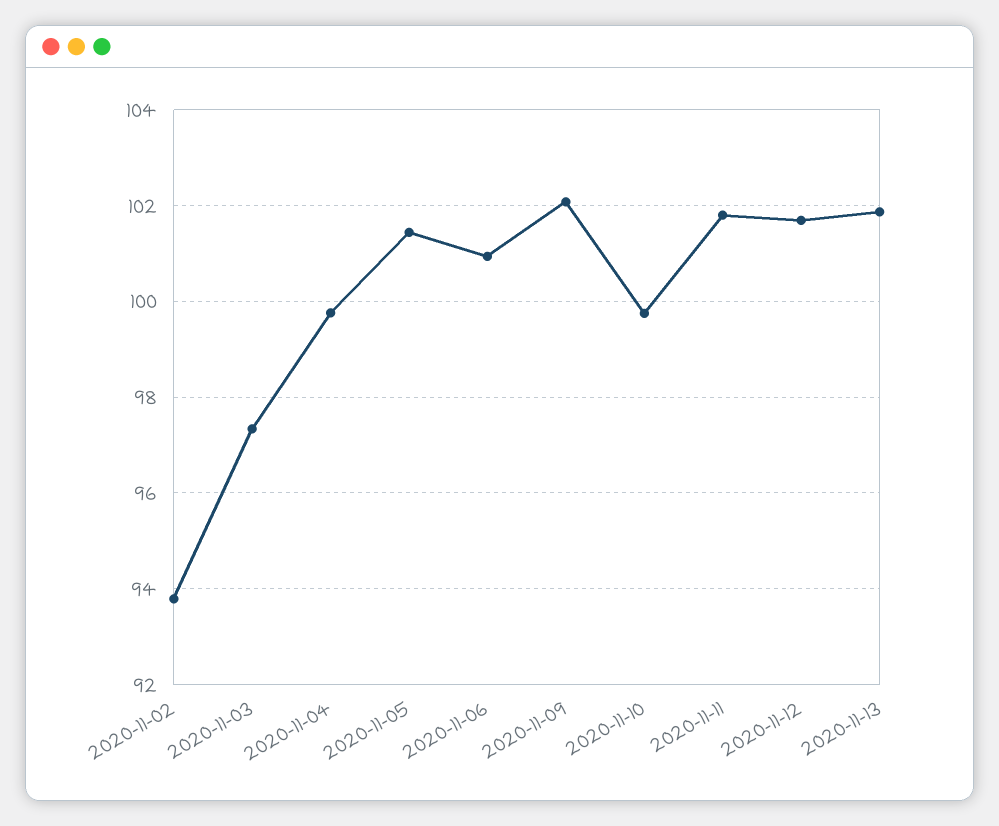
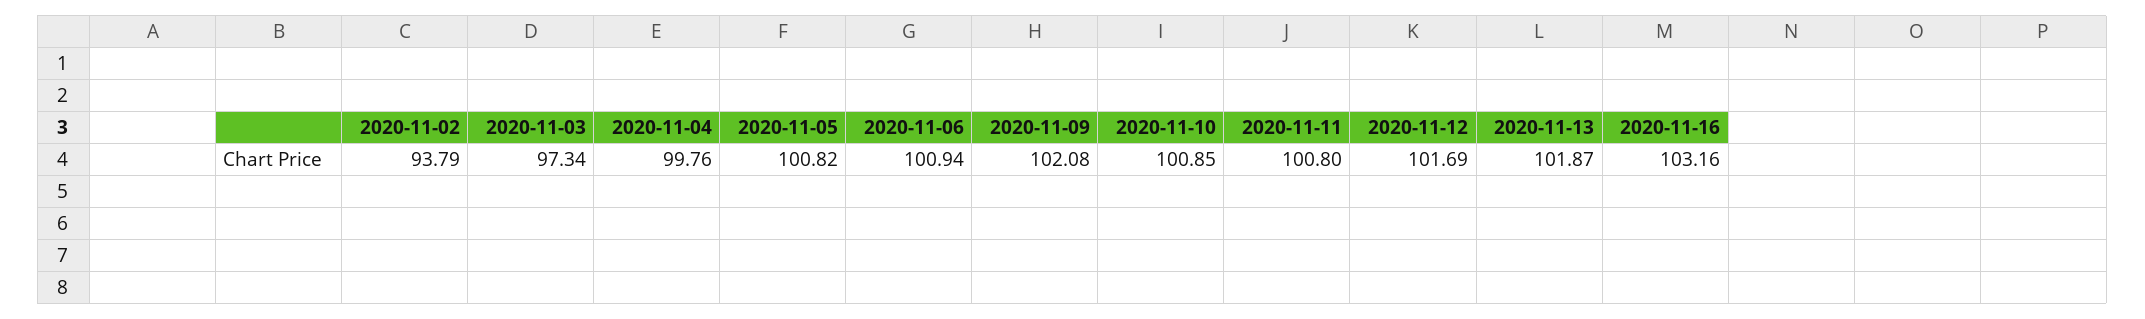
2020-11-05: 101.4 -> 100.82
2020-11-10: 99.8 -> 100.85
2020-11-11: 101.8 -> 100.8
2020-11-16: none -> 103.16

